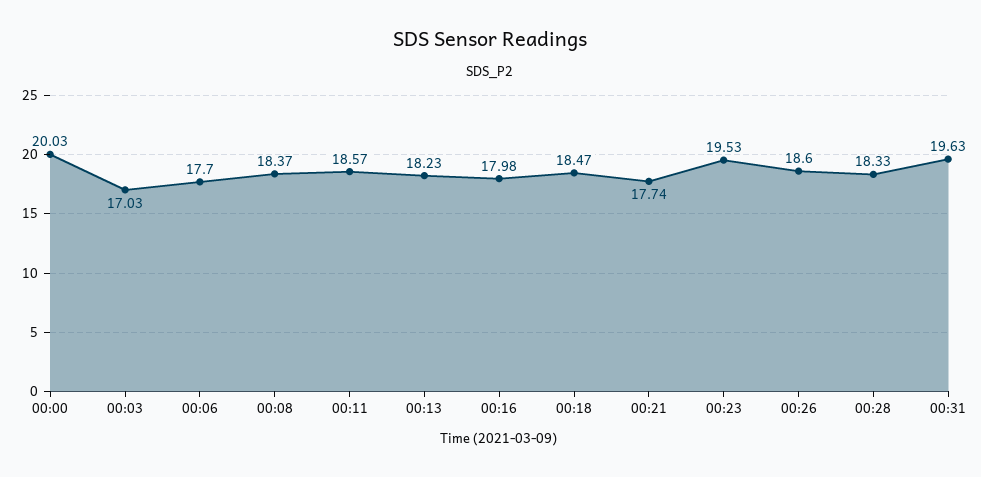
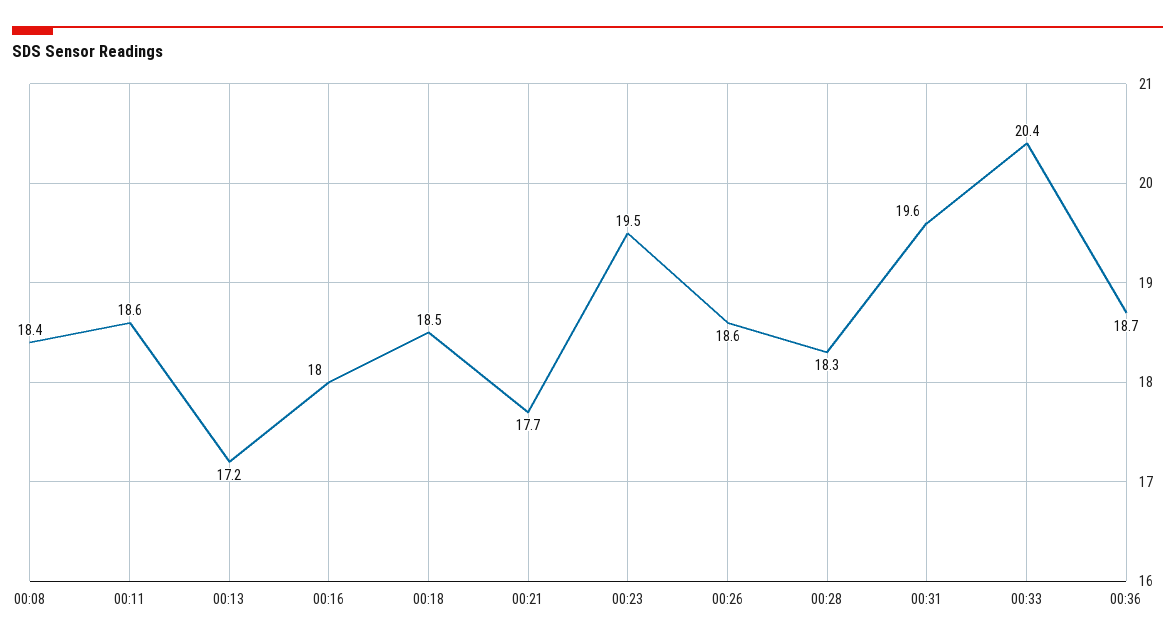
00:00: 20.03 -> none
00:03: 17.03 -> none
00:06: 17.7 -> none
00:13: 18.23 -> 17.2
00:33: none -> 20.4
00:36: none -> 18.7

